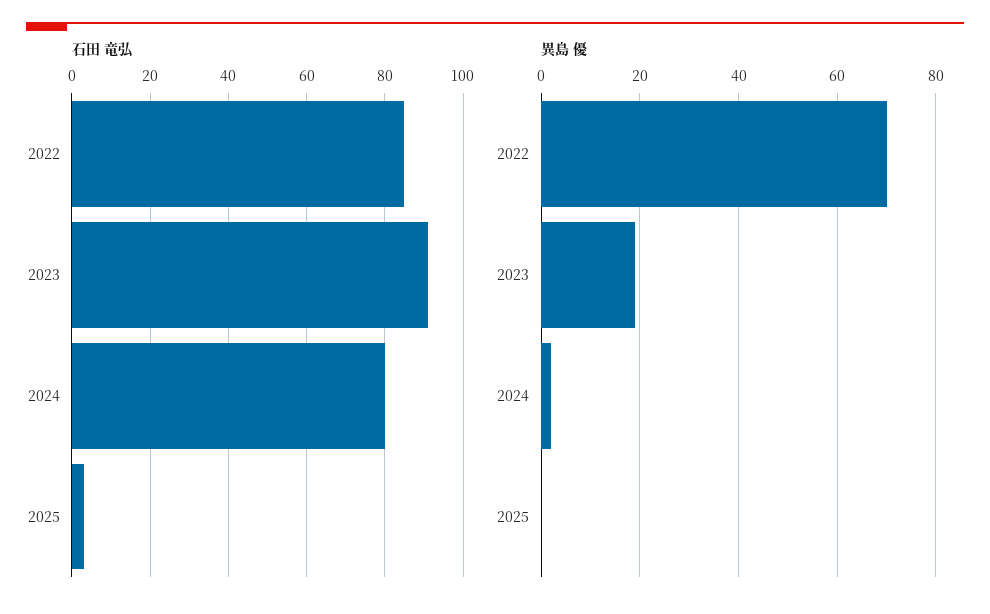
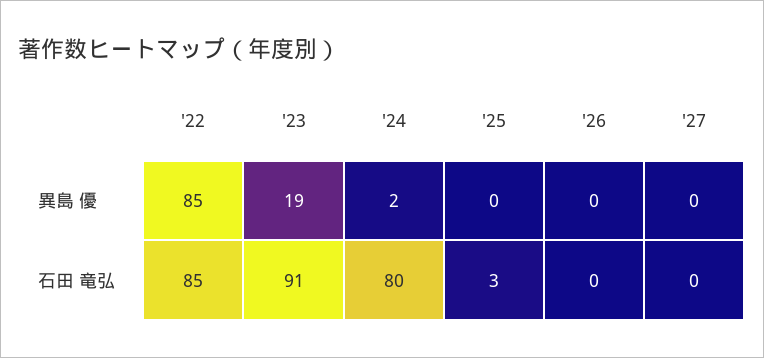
異島 優, 2022: 70 -> 85
異島 優, '26: none -> 0
異島 優, '27: none -> 0
石田 竜弘, '26: none -> 0
石田 竜弘, '27: none -> 0

